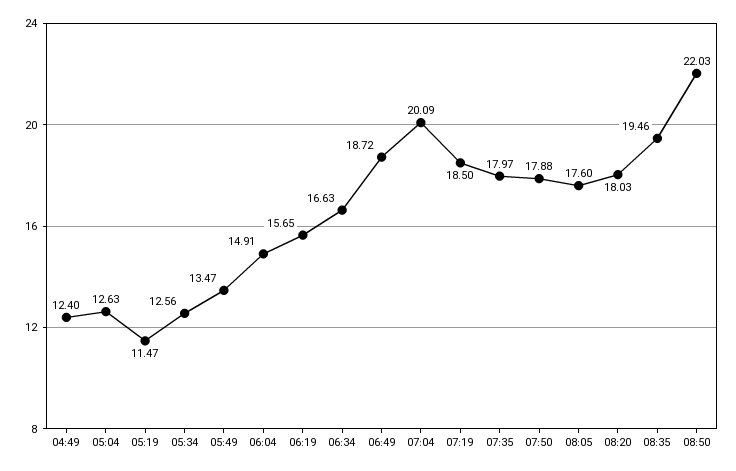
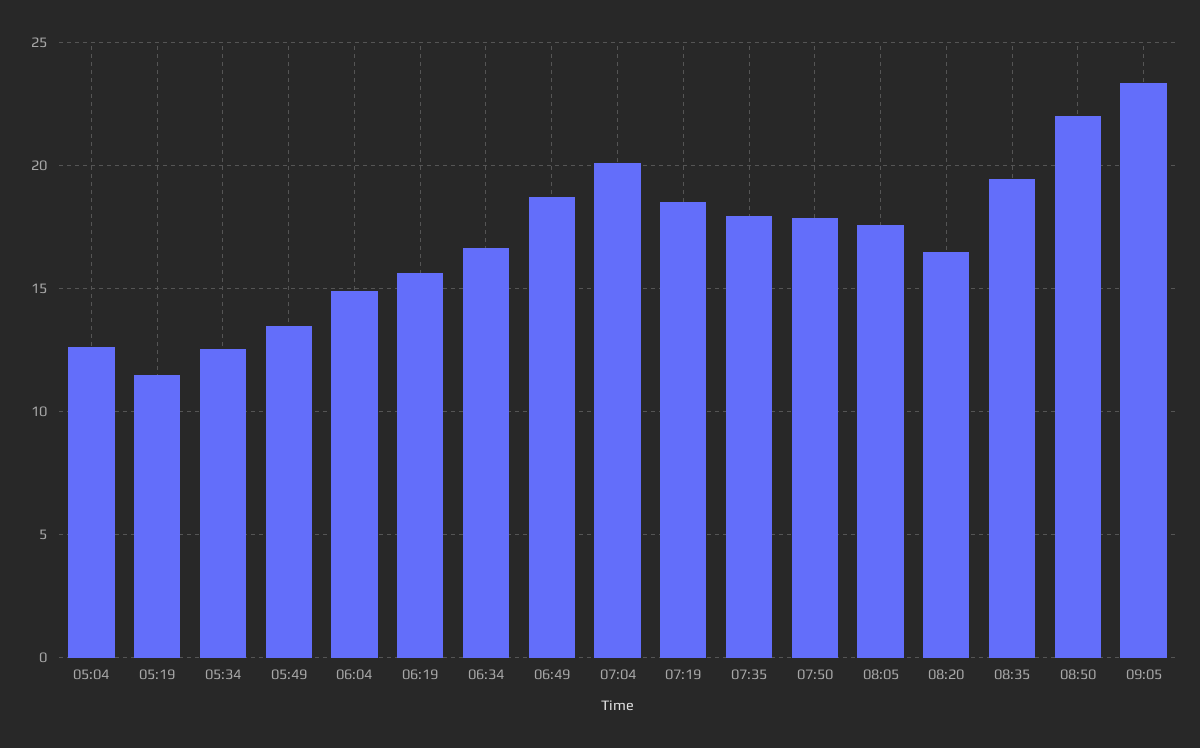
04:49: 12.4 -> none
08:20: 18.03 -> 16.5
09:05: none -> 23.5

